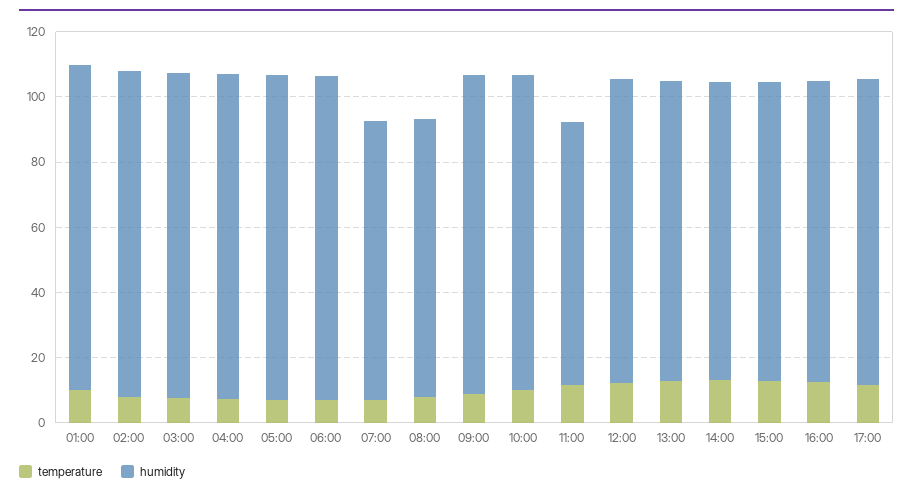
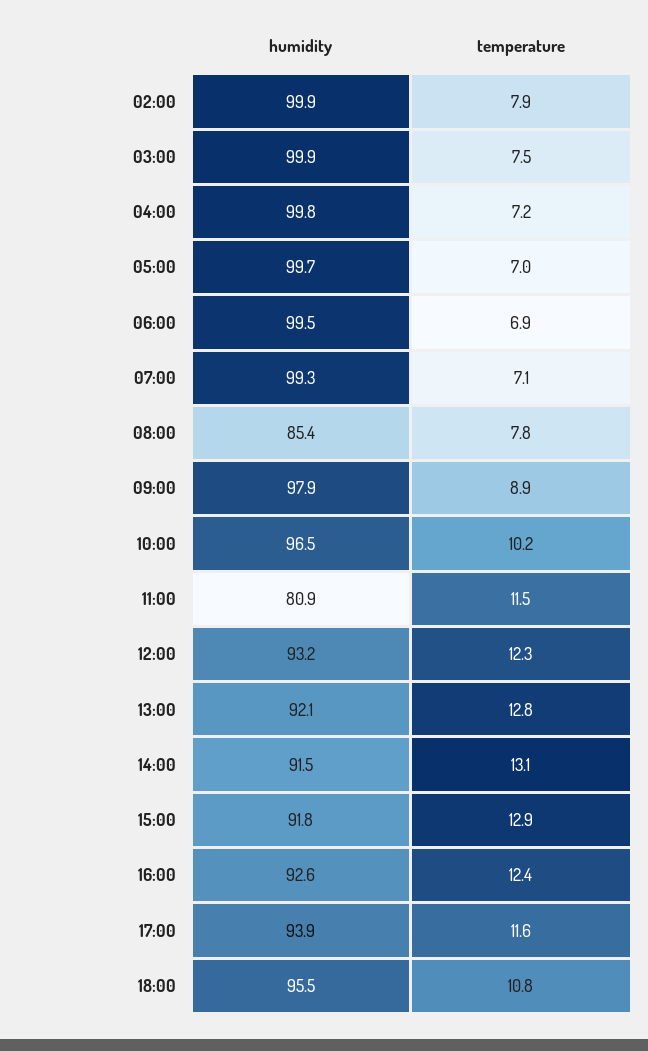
temperature, 01:00: 10 -> none
humidity, 01:00: 100 -> none
humidity, 07:00: 85 -> 99.3
humidity, 18:00: none -> 95.5
temperature, 18:00: none -> 10.8

